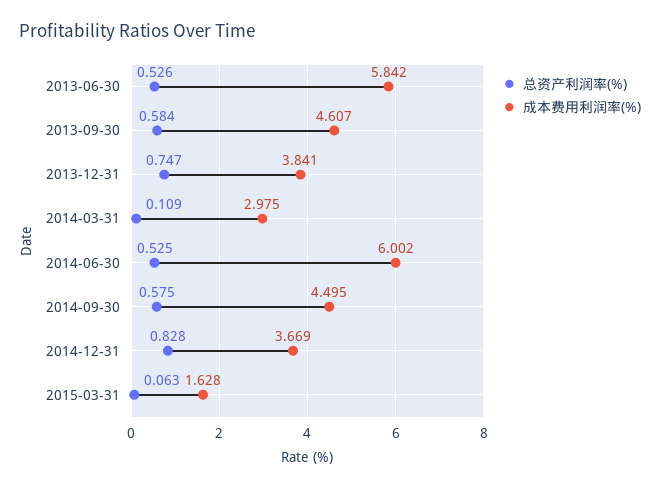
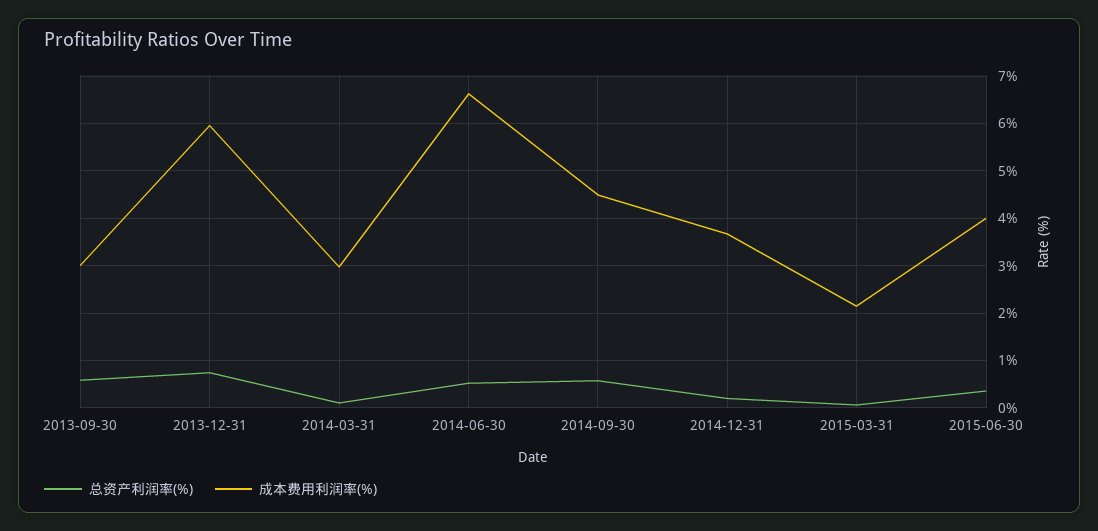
总资产利润率(%), 2013-06-30: 0.526 -> none
成本费用利润率(%), 2013-06-30: 5.842 -> none
成本费用利润率(%), 2013-09-30: 4.607 -> 3
成本费用利润率(%), 2013-12-31: 3.841 -> 6
成本费用利润率(%), 2014-06-30: 6.002 -> 6.6
总资产利润率(%), 2014-12-31: 0.828 -> 0.2
成本费用利润率(%), 2015-03-31: 1.628 -> 2.2
总资产利润率(%), 2015-06-30: none -> 0.4
成本费用利润率(%), 2015-06-30: none -> 4

